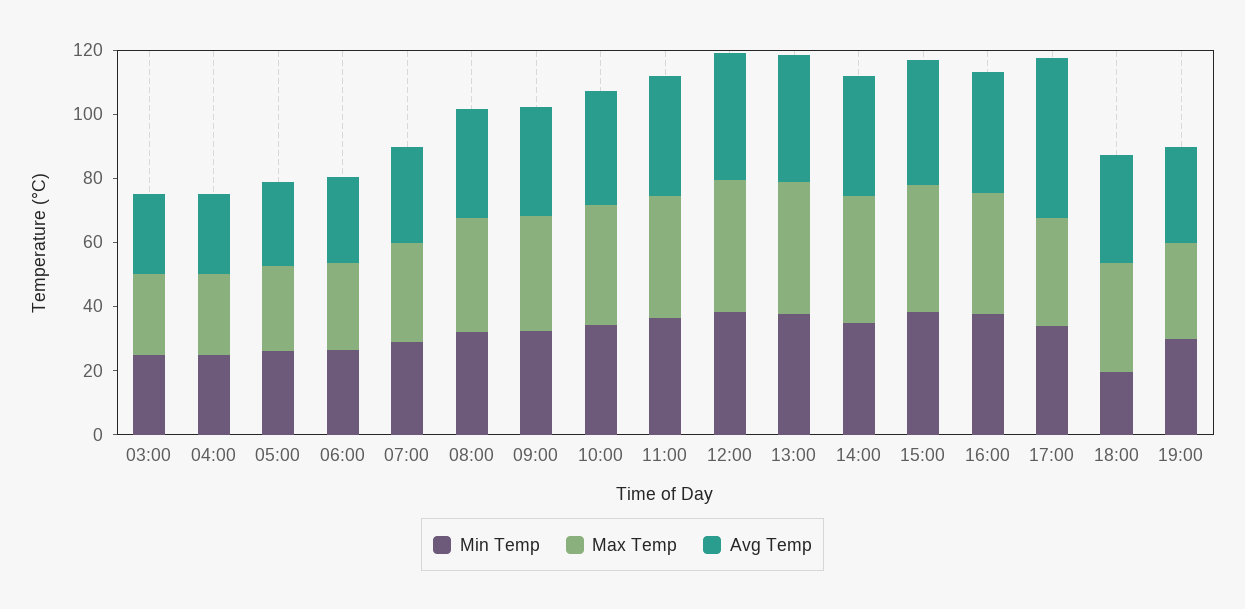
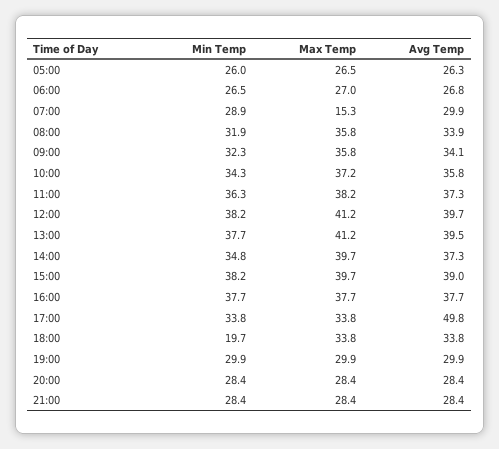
Min Temp, 03:00: 25 -> none
Max Temp, 03:00: 25 -> none
Avg Temp, 03:00: 25 -> none
Min Temp, 04:00: 25 -> none
Max Temp, 04:00: 25 -> none
Avg Temp, 04:00: 25 -> none
Max Temp, 07:00: 30 -> 15.3
Min Temp, 20:00: none -> 28.4
Max Temp, 20:00: none -> 28.4
Avg Temp, 20:00: none -> 28.4
Min Temp, 21:00: none -> 28.4
Max Temp, 21:00: none -> 28.4
Avg Temp, 21:00: none -> 28.4

